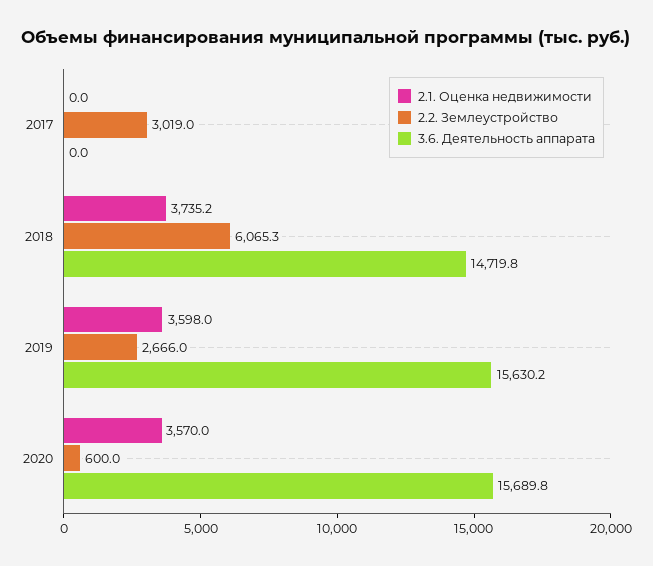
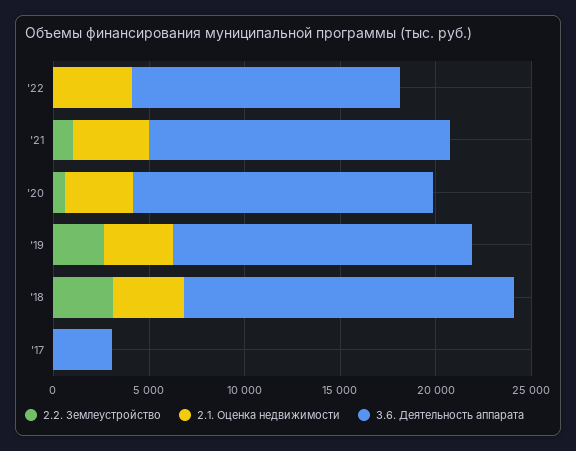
2.2. Землеустройство, 2017: 3019 -> 0
3.6. Деятельность аппарата, 2017: 0 -> 3000
2.2. Землеустройство, 2018: 6065.3 -> 3000
3.6. Деятельность аппарата, 2018: 14719.8 -> 17000
2.2. Землеустройство, '22: none -> 0
2.1. Оценка недвижимости, '22: none -> 4000
3.6. Деятельность аппарата, '22: none -> 14000
2.2. Землеустройство, '21: none -> 1000
2.1. Оценка недвижимости, '21: none -> 4000
3.6. Деятельность аппарата, '21: none -> 16000

